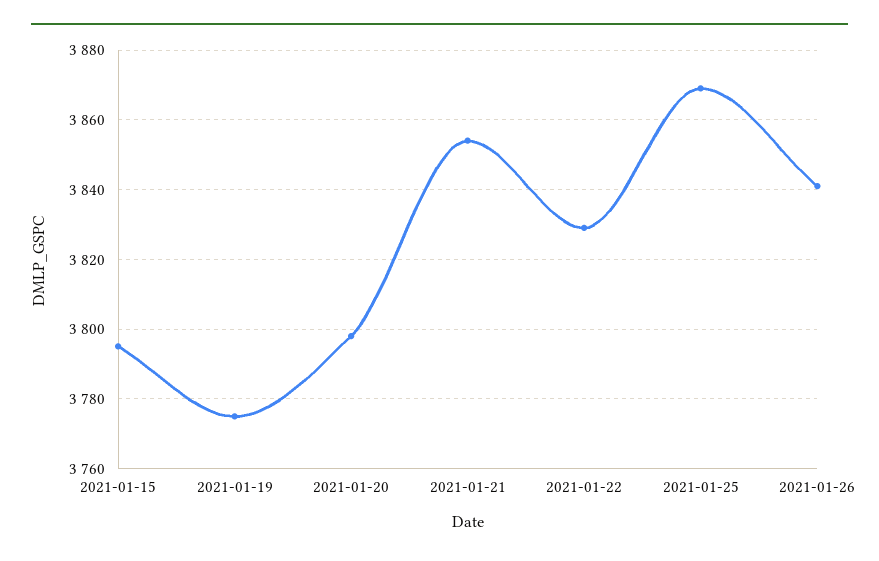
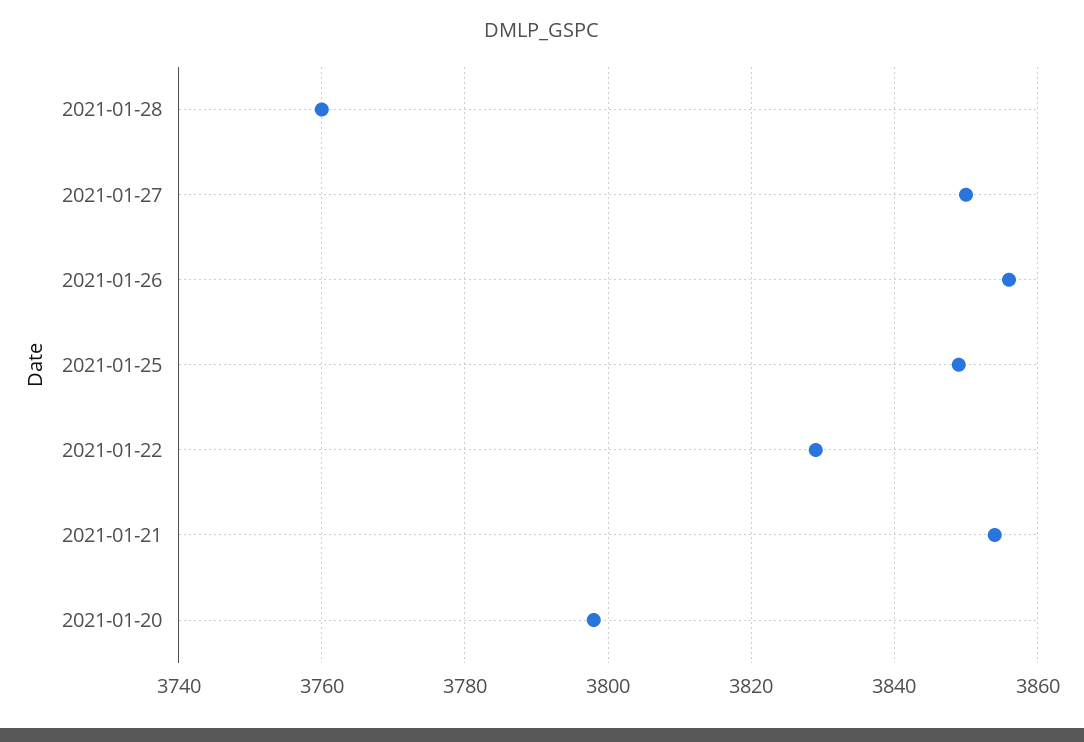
2021-01-15: 3795 -> none
2021-01-19: 3775 -> none
2021-01-25: 3870 -> 3850
2021-01-26: 3840 -> 3855
2021-01-28: none -> 3760
2021-01-27: none -> 3850

